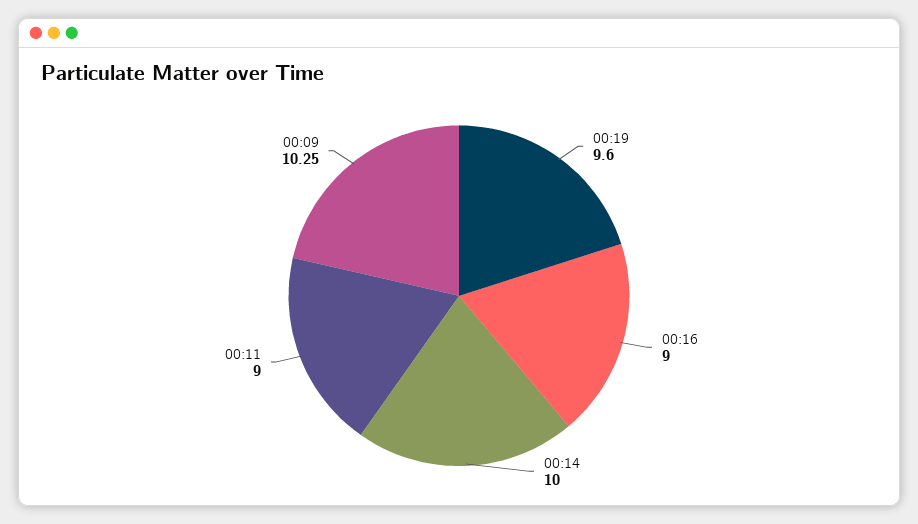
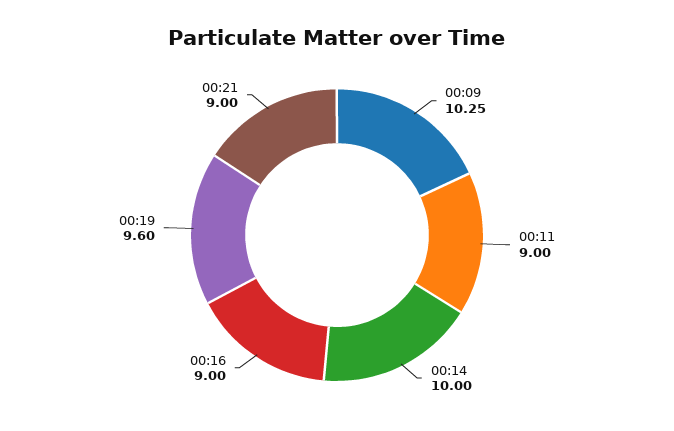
00:21: none -> 9

